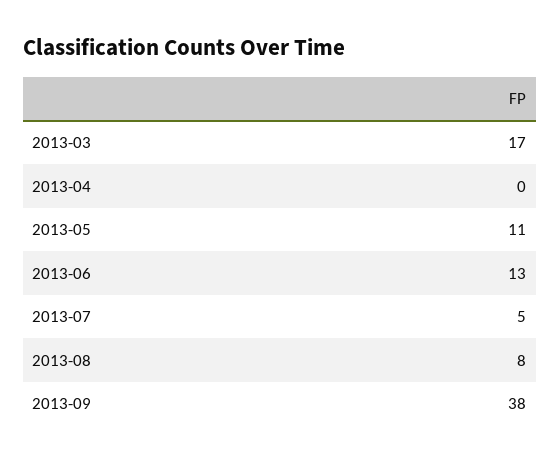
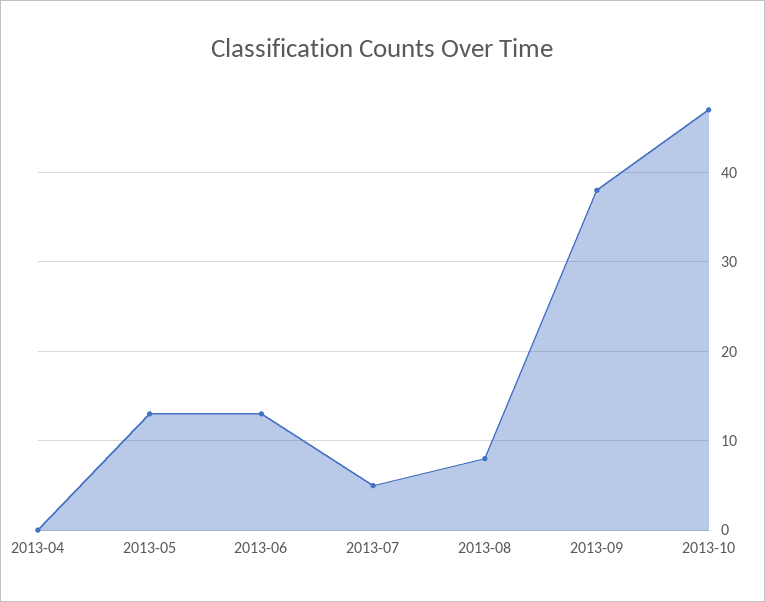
2013-03: 17 -> none
2013-05: 11 -> 13
2013-10: none -> 47

